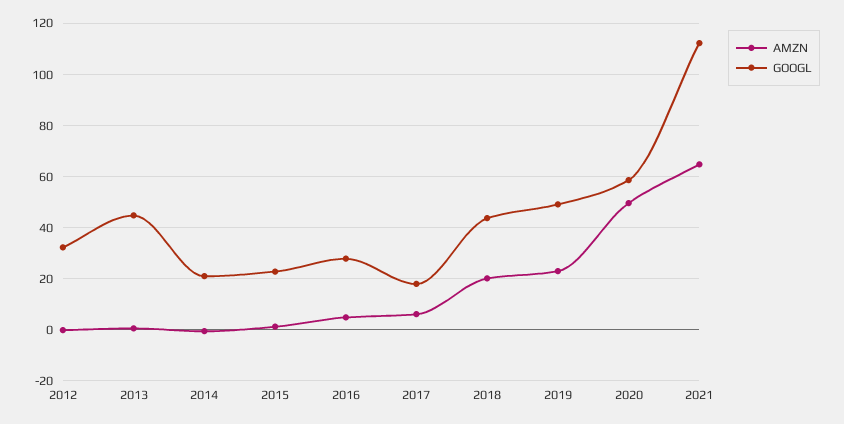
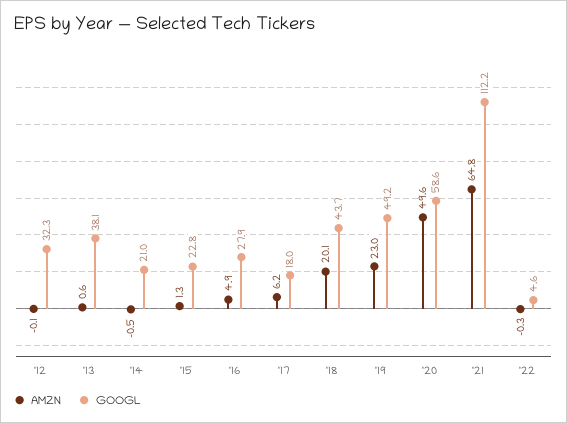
GOOGL, 2013: 45 -> 38.1
AMZN, '22: none -> -0.3
GOOGL, '22: none -> 4.6

